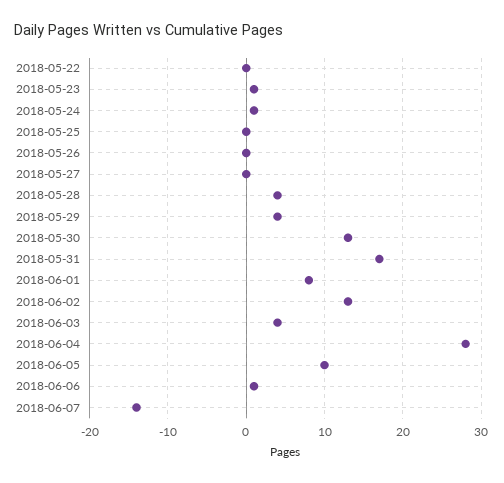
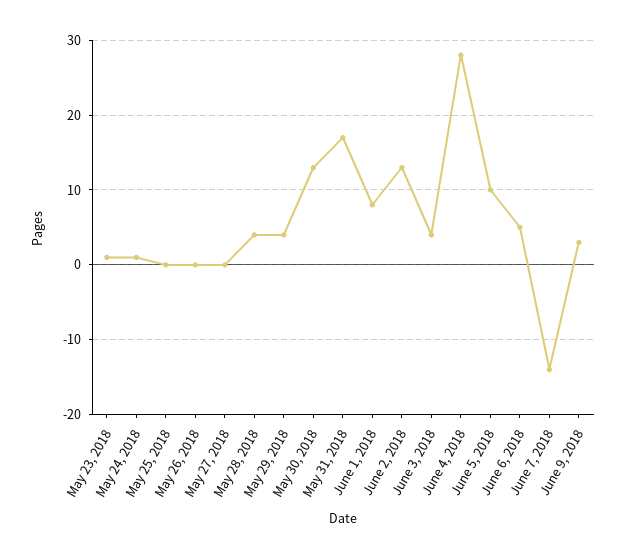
2018-05-22: 0 -> none
2018-06-06: 1 -> 5
June 9, 2018: none -> 3

